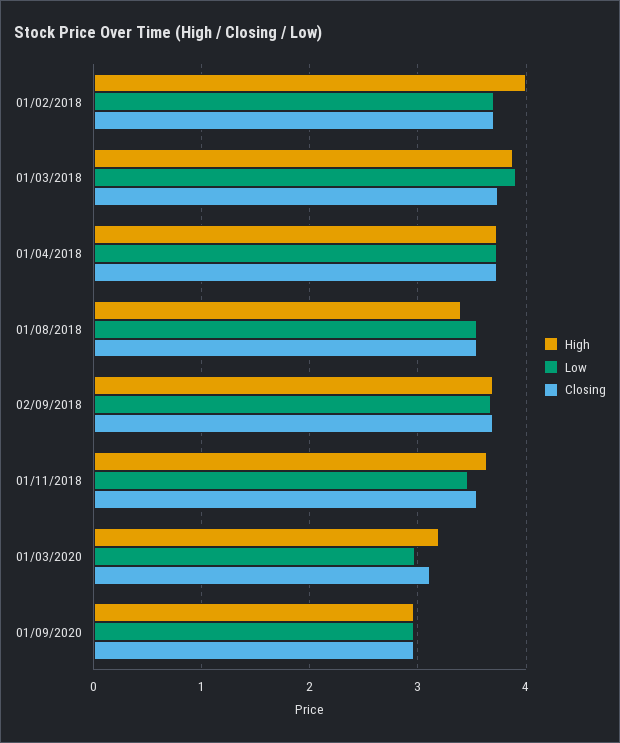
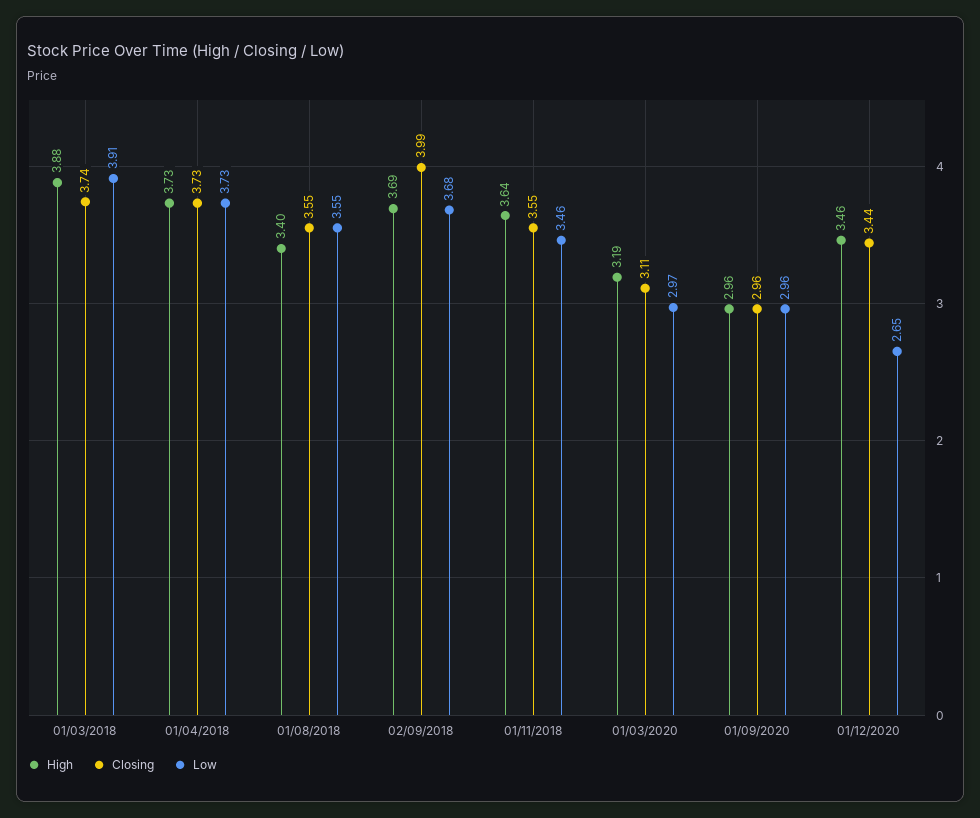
High, 01/02/2018: 4 -> none
Low, 01/02/2018: 3.7 -> none
Closing, 01/02/2018: 3.7 -> none
Closing, 02/09/2018: 3.7 -> 3.99
High, 01/12/2020: none -> 3.46
Closing, 01/12/2020: none -> 3.44
Low, 01/12/2020: none -> 2.65

